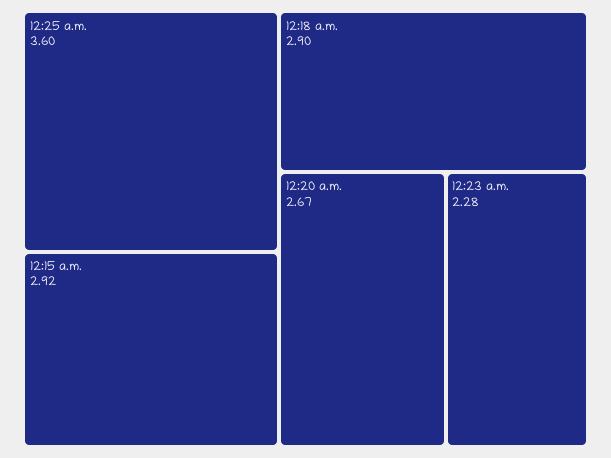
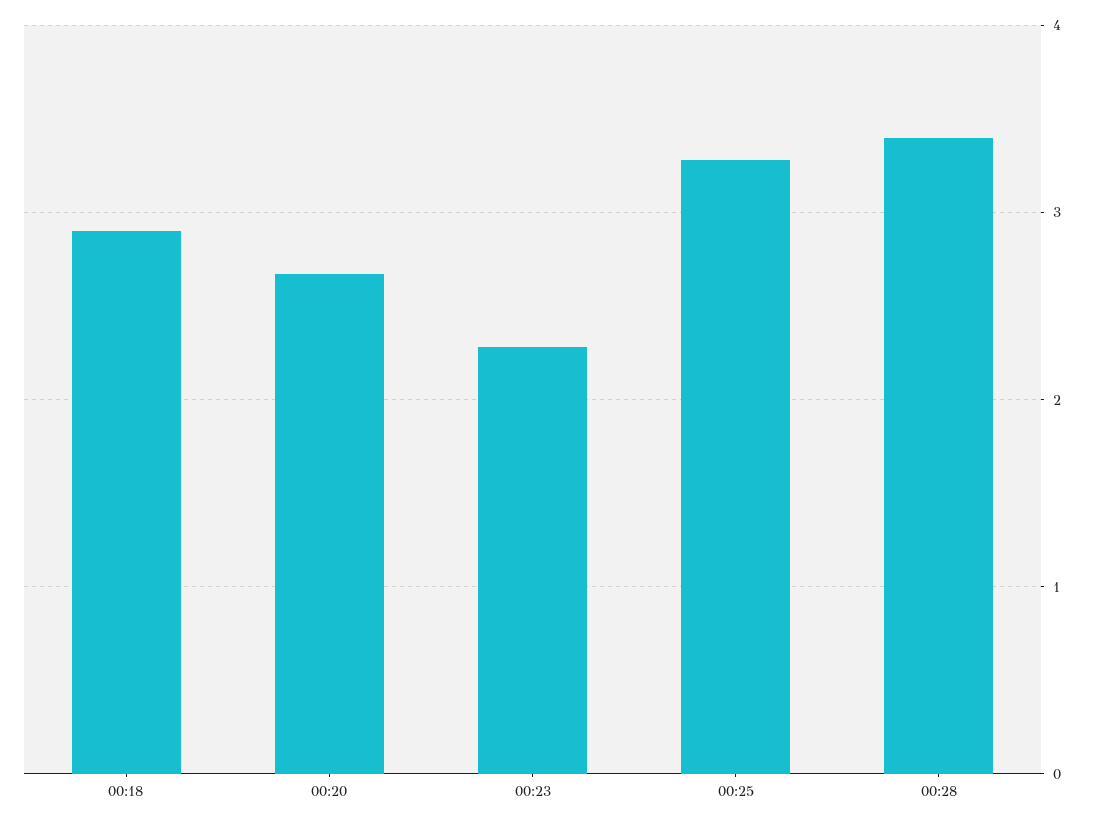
12:25 a.m.: 3.6 -> 3.3
12:15 a.m.: 2.92 -> none
00:28: none -> 3.4

